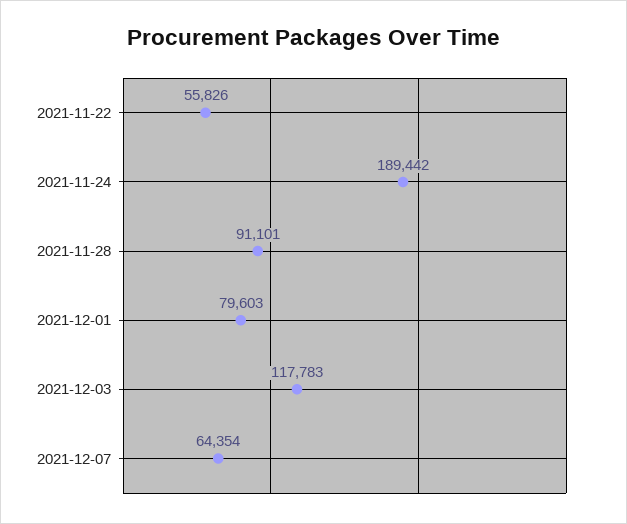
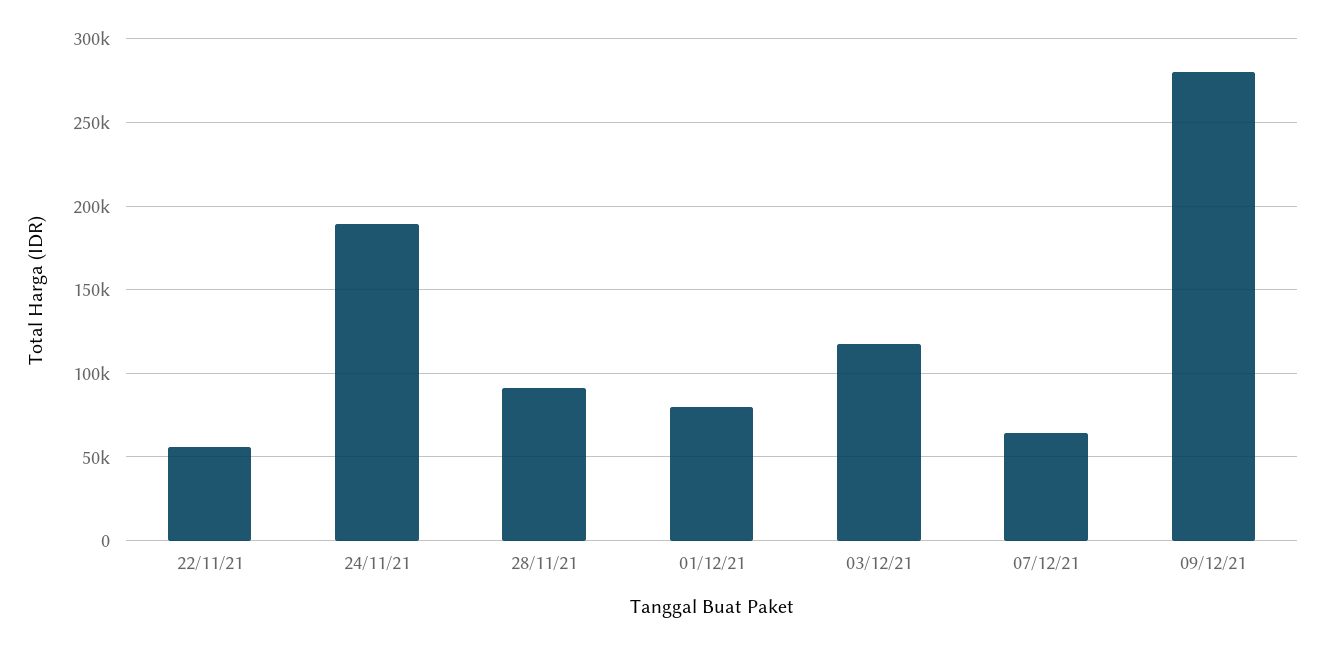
09/12/21: none -> 280000

